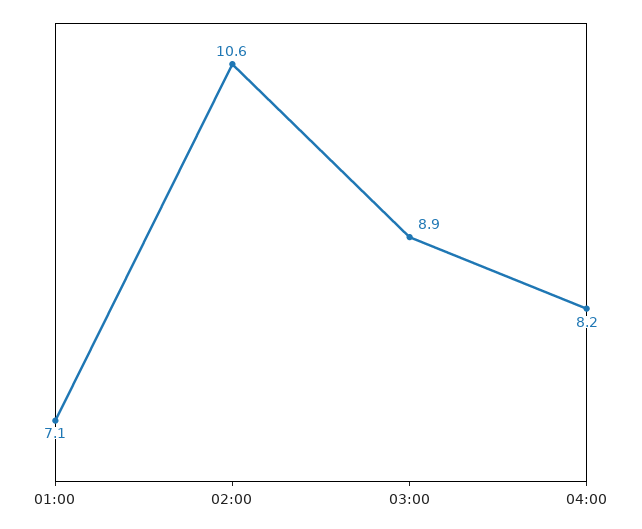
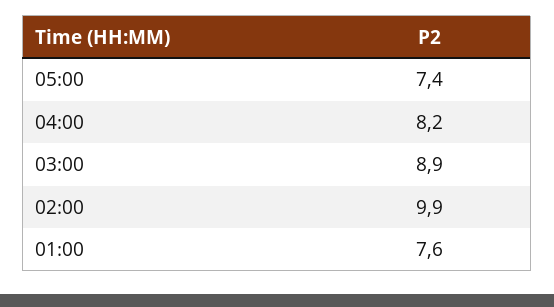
01:00: 7.1 -> 7.6
02:00: 10.6 -> 9.9
05:00: none -> 7.4

